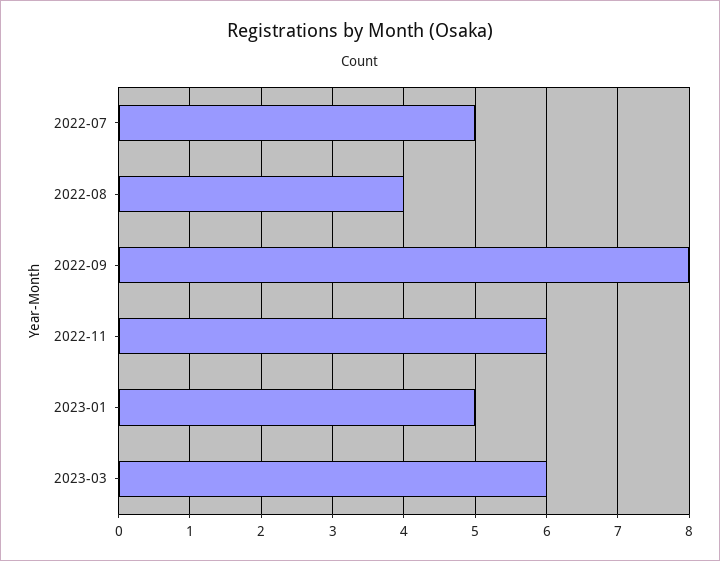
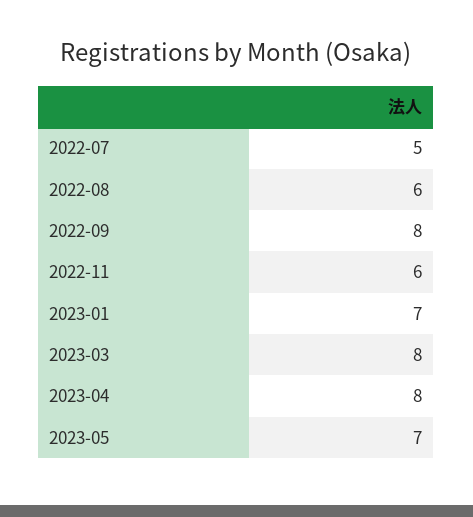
2022-08: 4 -> 6
2023-01: 5 -> 7
2023-03: 6 -> 8
2023-04: none -> 8
2023-05: none -> 7

